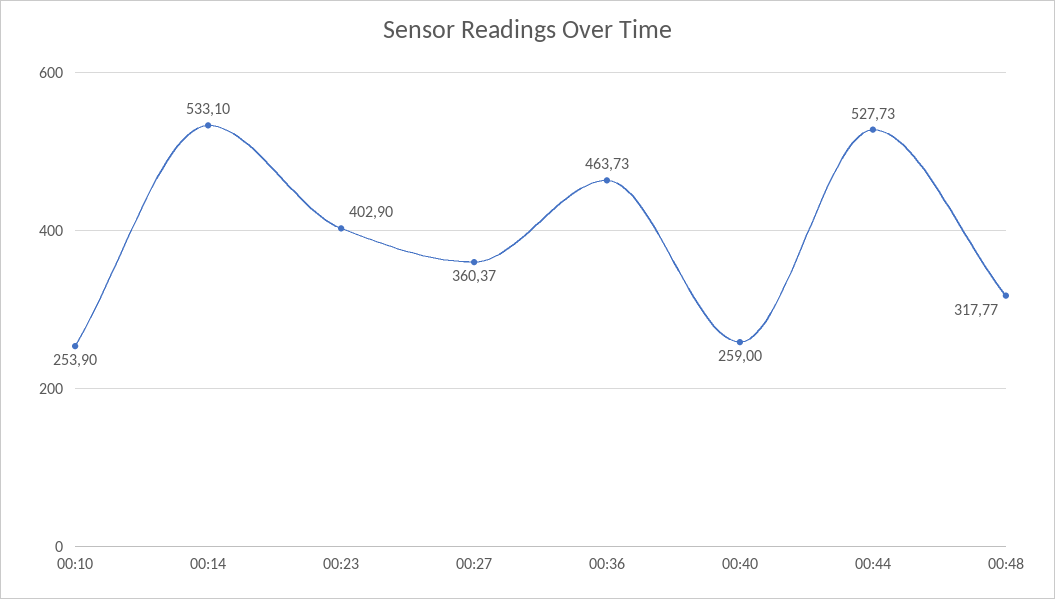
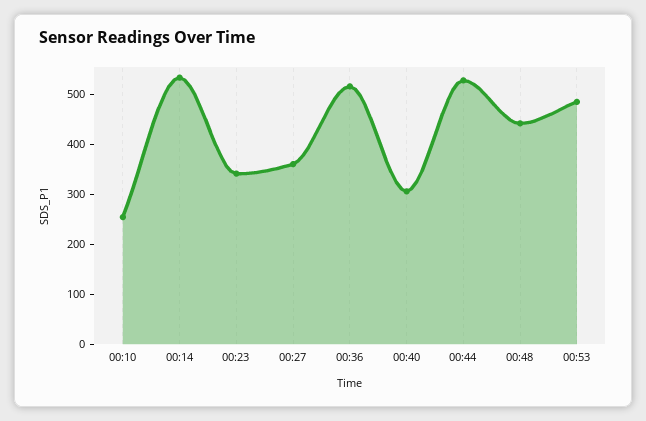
00:23: 402.9 -> 340
00:36: 463.73 -> 520
00:40: 259 -> 300
00:48: 317.77 -> 440
00:53: none -> 480

